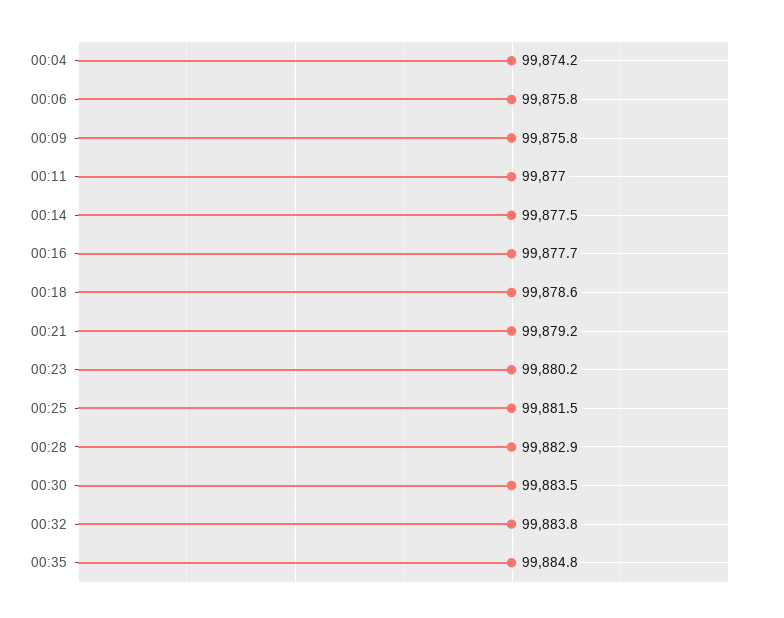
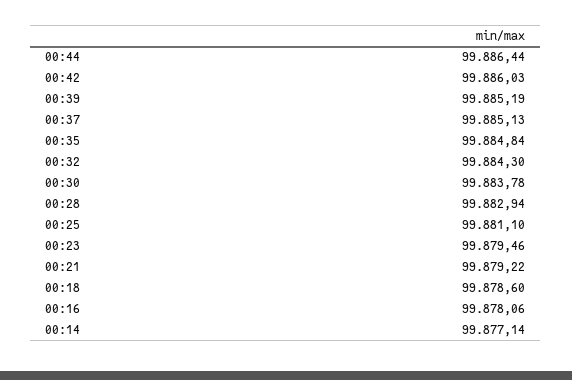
00:04: 99874.2 -> none
00:06: 99875.8 -> none
00:09: 99875.8 -> none
00:11: 99877 -> none
00:14: 99877.5 -> 99877.14
00:16: 99877.7 -> 99878.06
00:23: 99880.2 -> 99879.46
00:25: 99881.5 -> 99881.1
00:30: 99883.5 -> 99883.78
00:32: 99883.8 -> 99884.3
00:44: none -> 99886.44
00:42: none -> 99886.03
00:39: none -> 99885.19
00:37: none -> 99885.13

